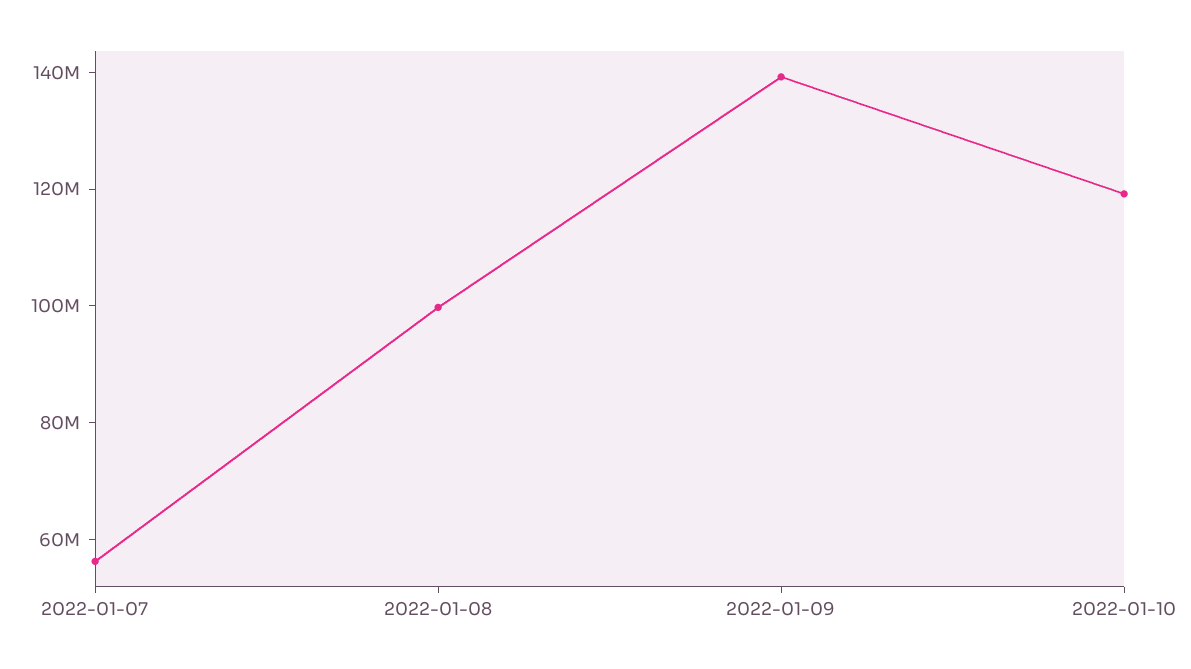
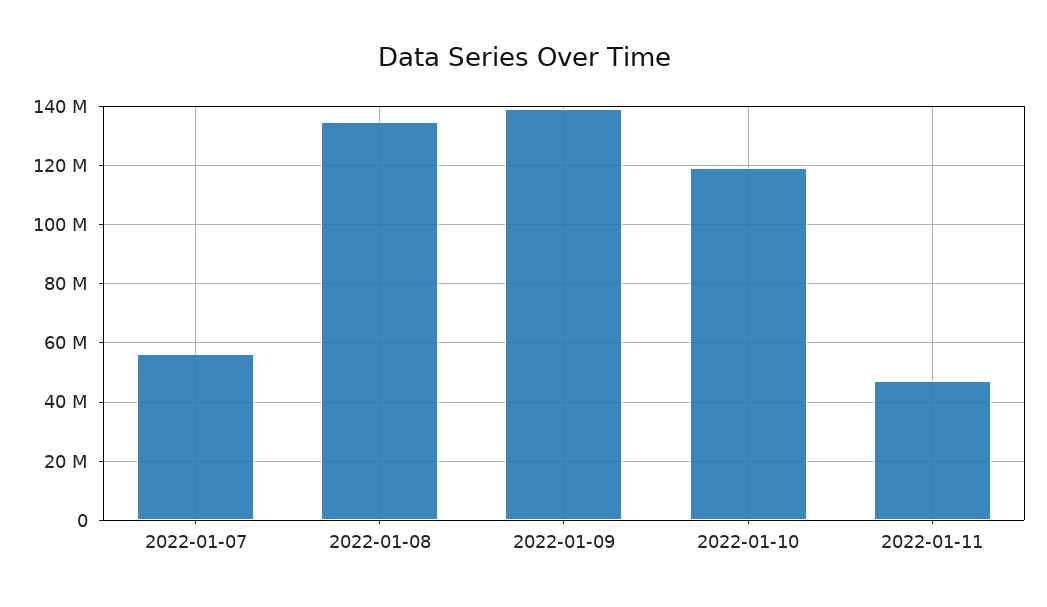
2022-01-08: 100000000 -> 135000000
2022-01-11: none -> 47500000

